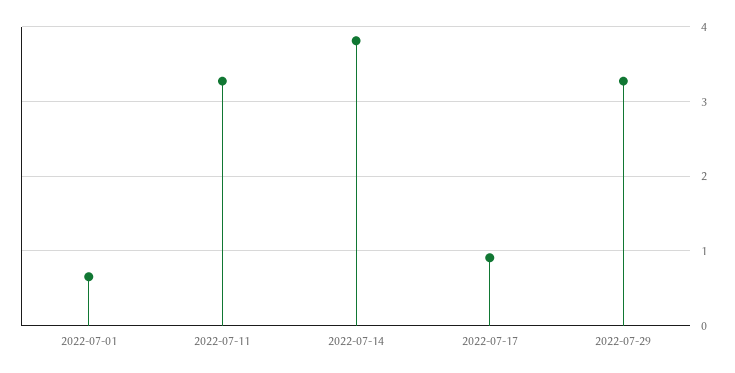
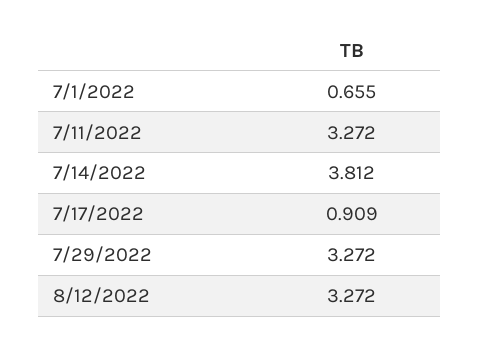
8/12/2022: none -> 3.272

